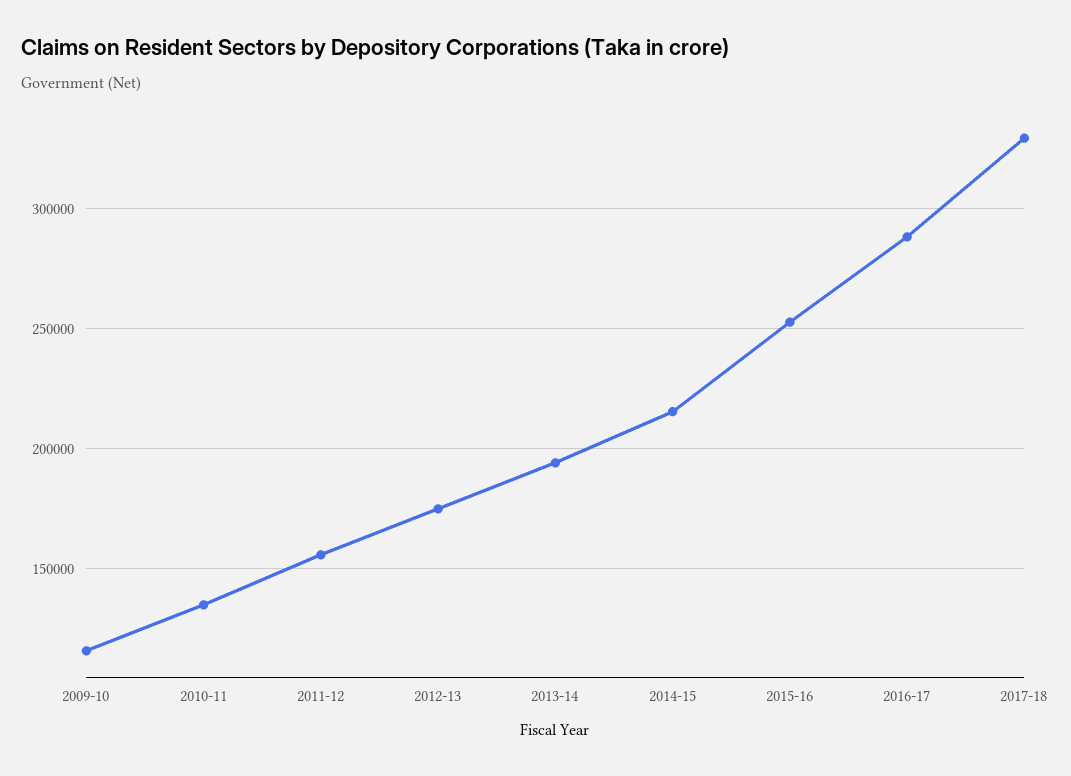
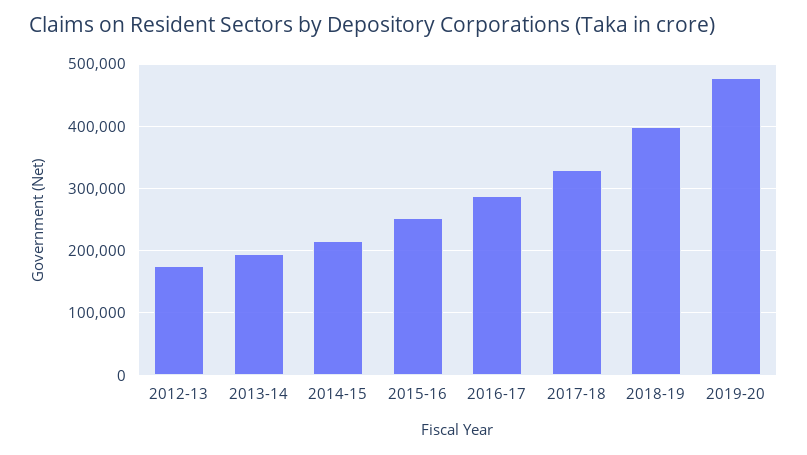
2009-10: 115000 -> none
2010-11: 135000 -> none
2011-12: 155000 -> none
2018-19: none -> 400000
2019-20: none -> 480000

